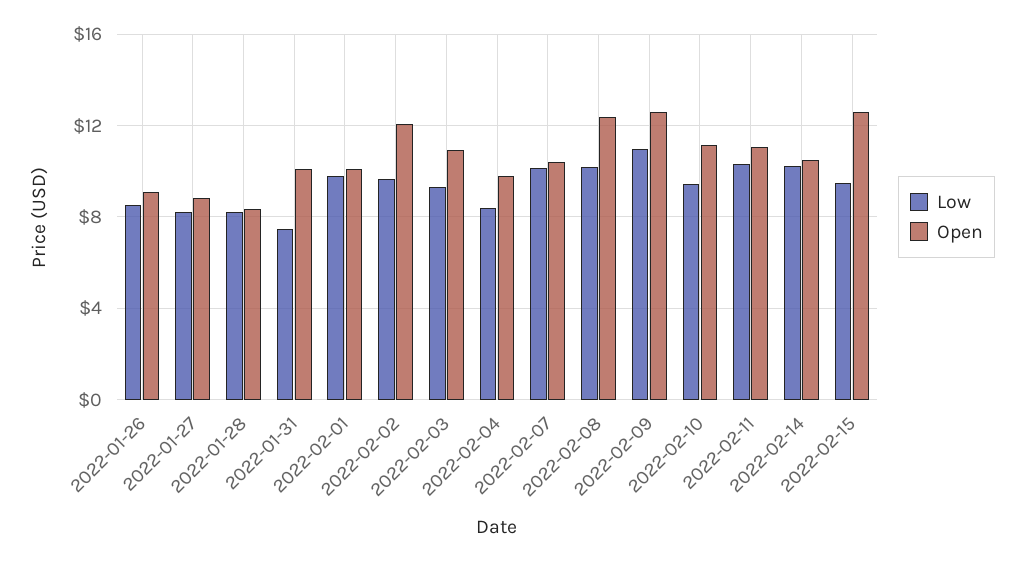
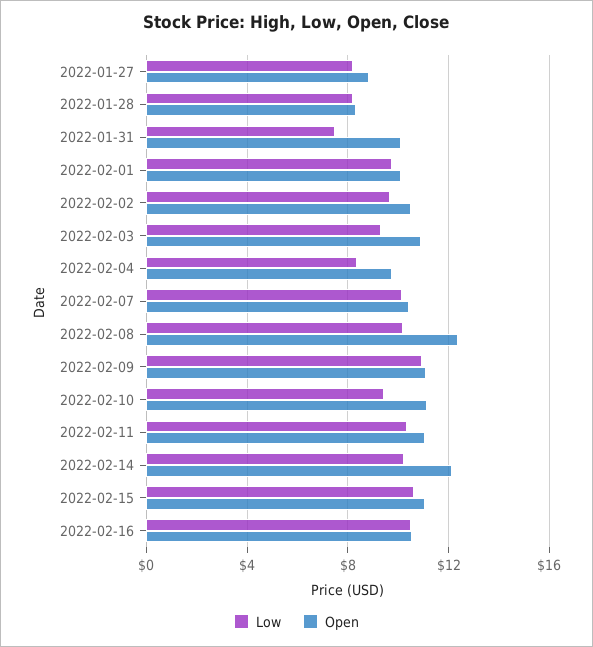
Low, 2022-01-26: 8.5 -> none
Open, 2022-01-26: 9 -> none
Open, 2022-02-02: 12 -> 10.5
Open, 2022-02-09: 12.5 -> 11
Open, 2022-02-14: 10.5 -> 12
Low, 2022-02-15: 9.5 -> 10.5
Open, 2022-02-15: 12.5 -> 11
Low, 2022-02-16: none -> 10.5
Open, 2022-02-16: none -> 10.5

